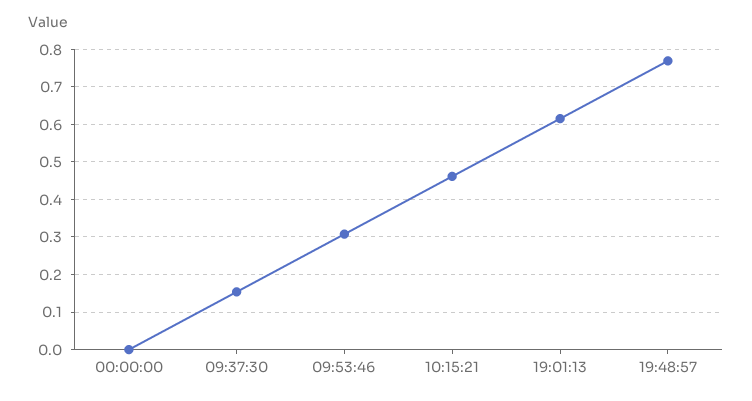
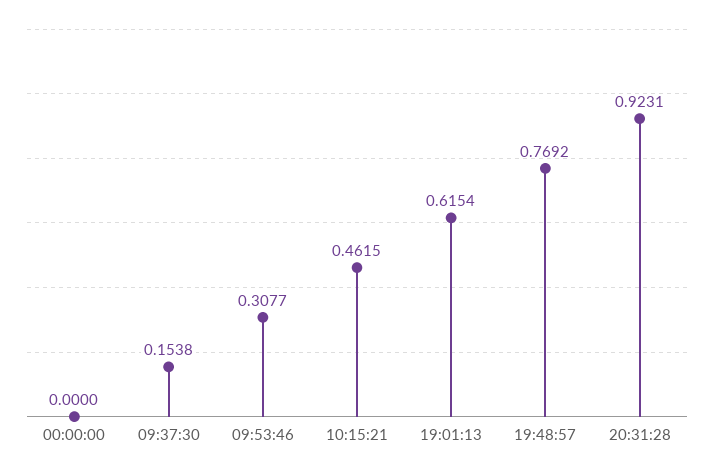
20:31:28: none -> 0.9231

